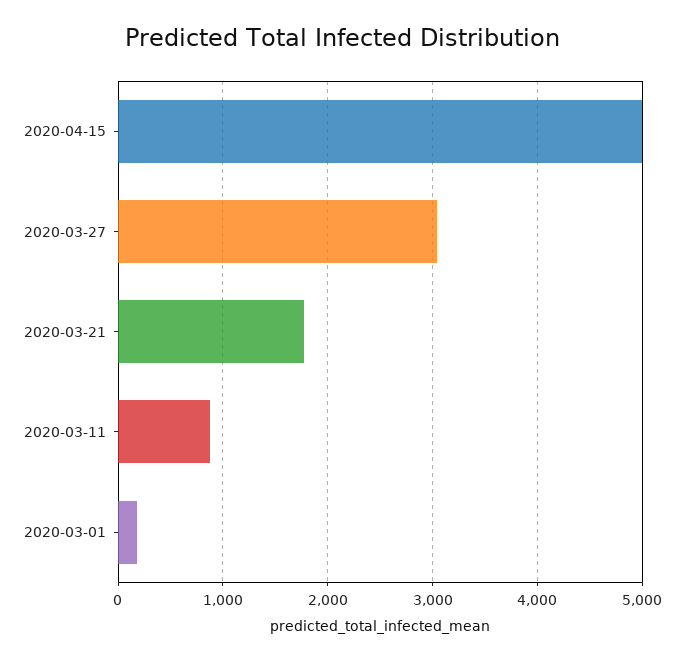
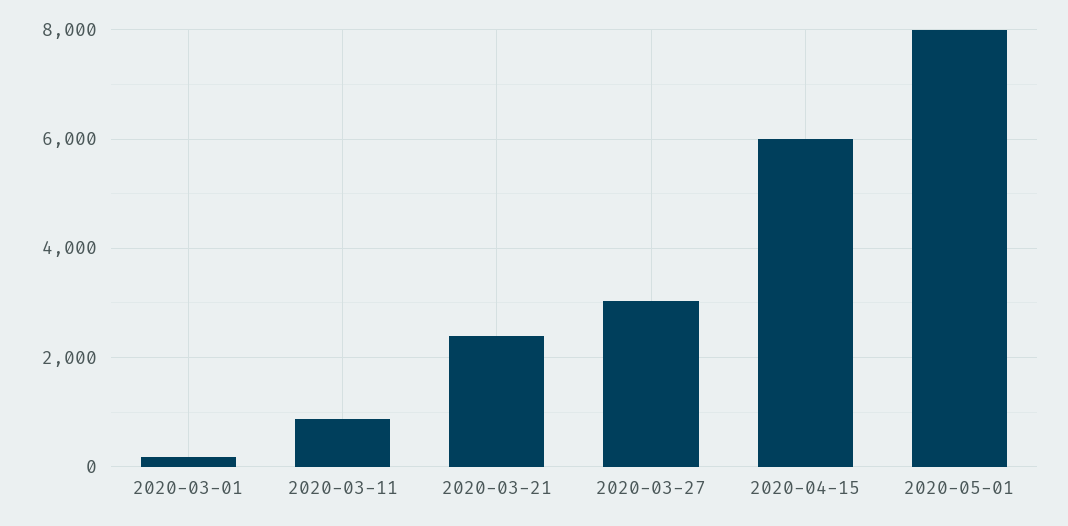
2020-04-15: 5000 -> 6000
2020-03-21: 1800 -> 2400
2020-05-01: none -> 8000

